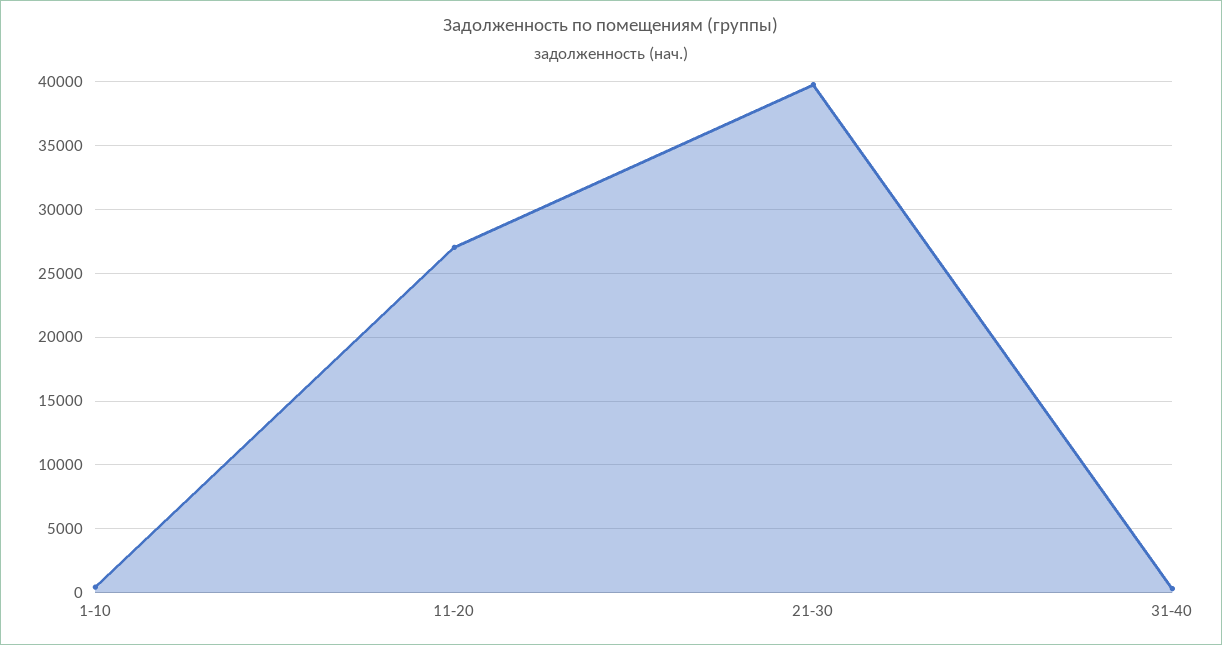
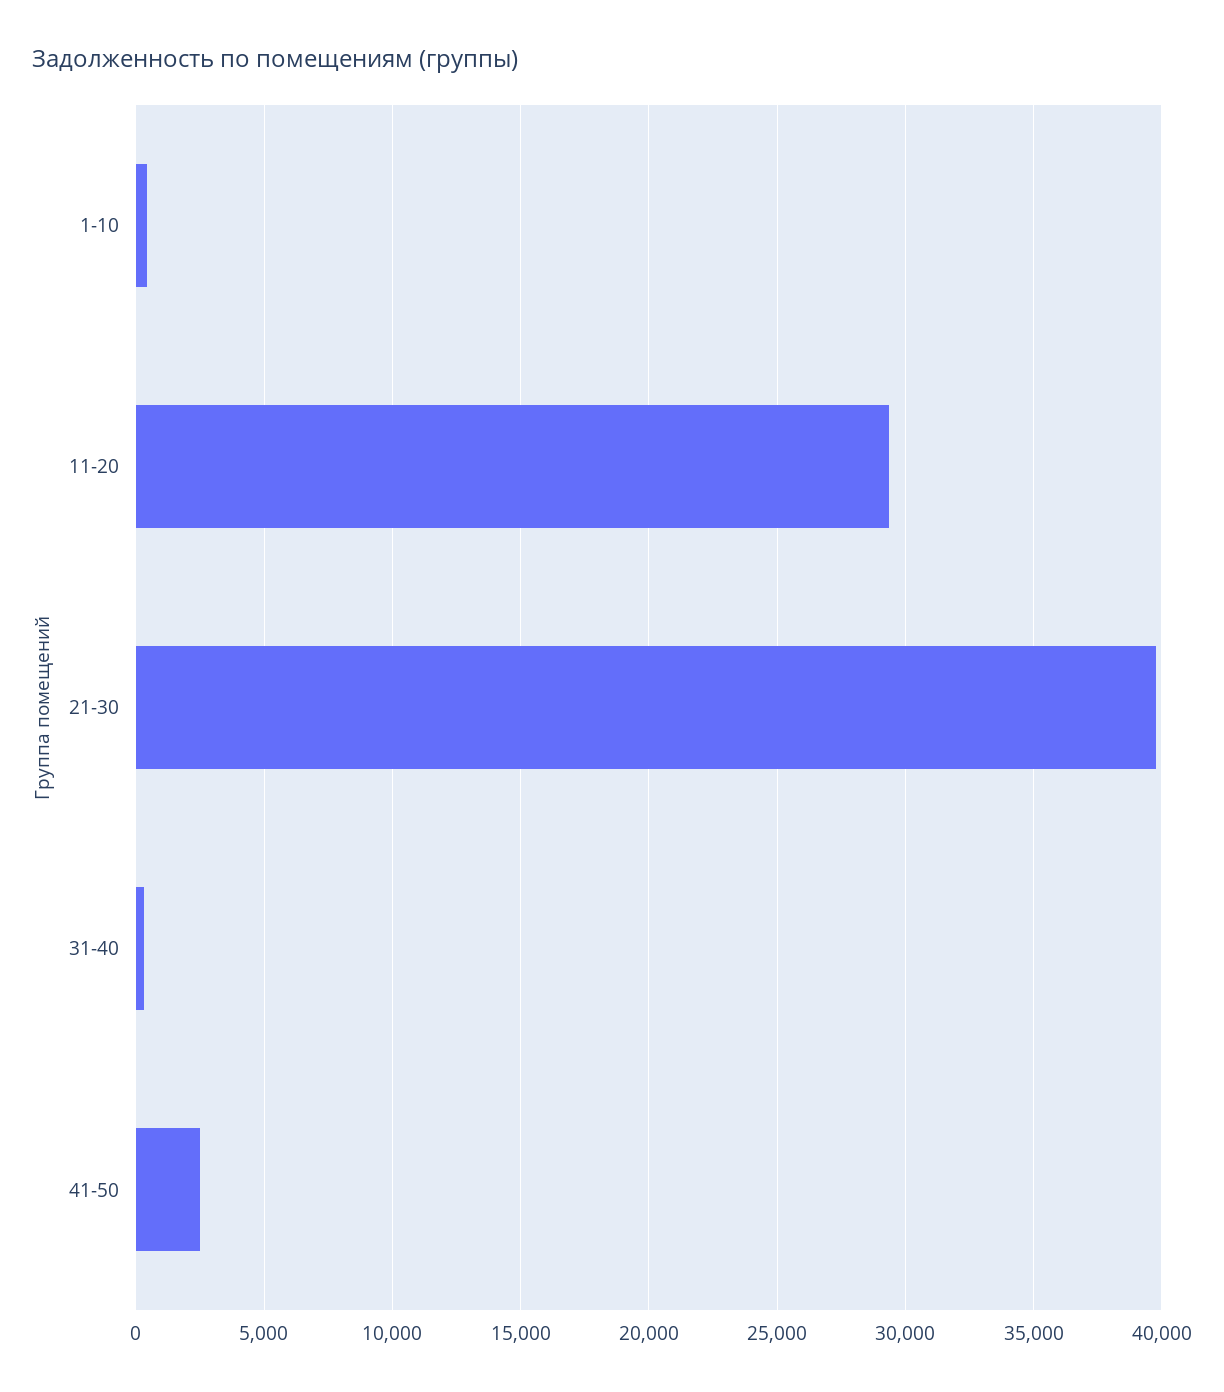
11-20: 27000 -> 29500
41-50: none -> 2500

